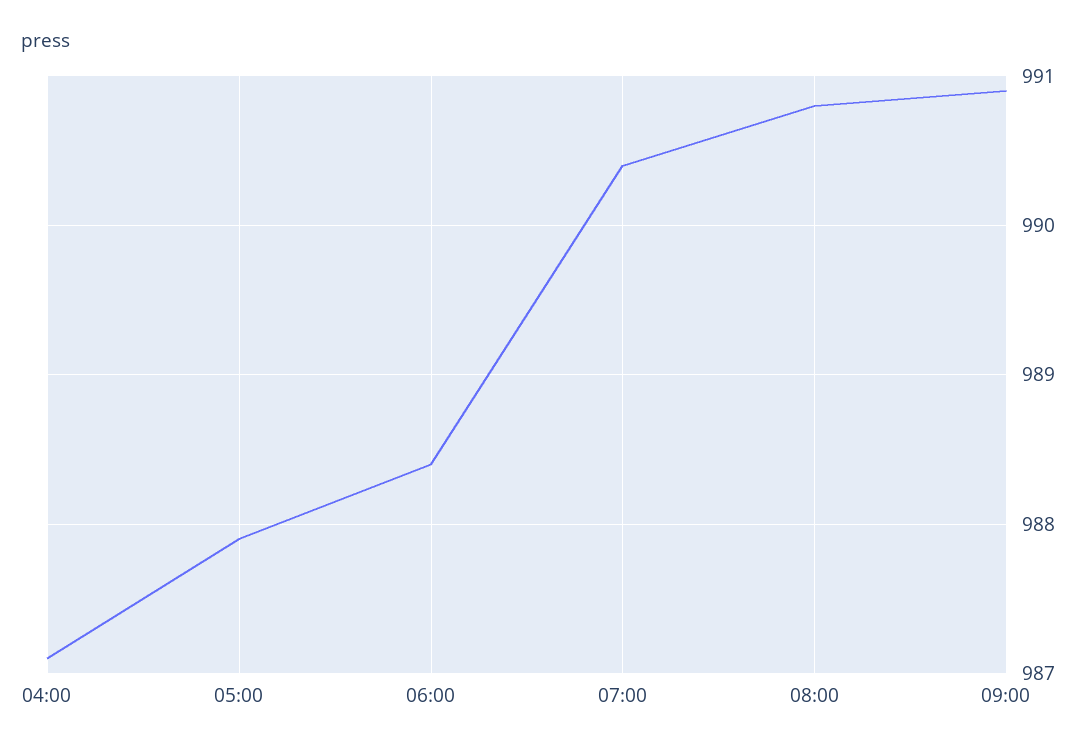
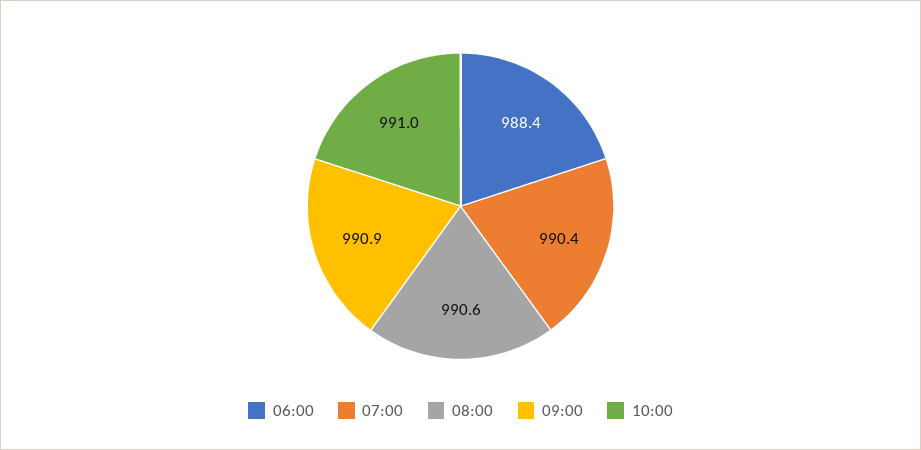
04:00: 987.1 -> none
05:00: 987.9 -> none
08:00: 990.8 -> 990.6
10:00: none -> 991

